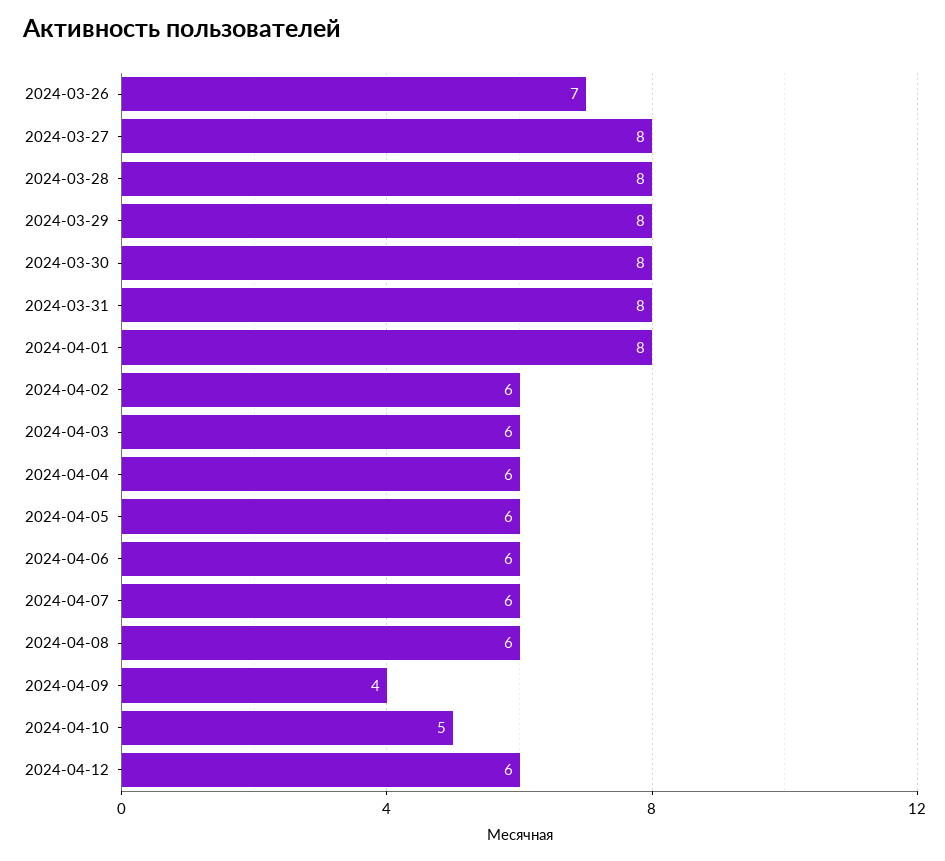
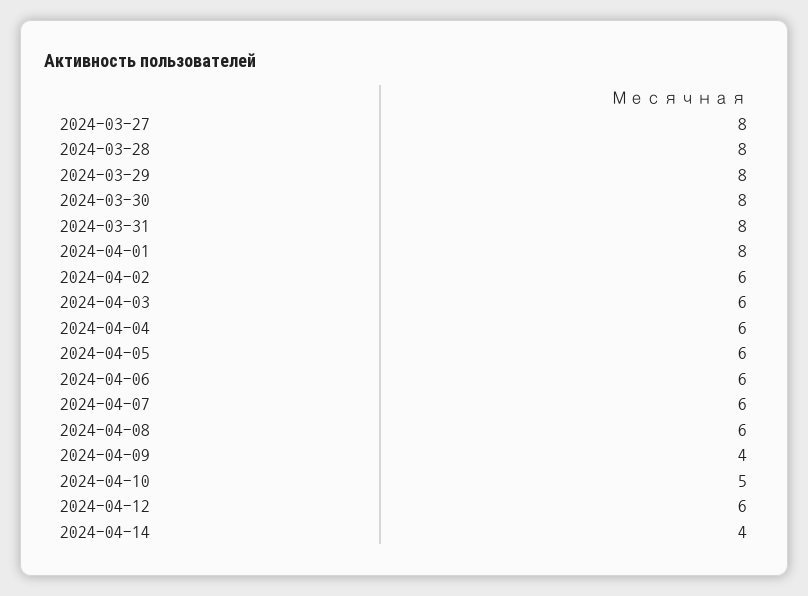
2024-03-26: 7 -> none
2024-04-14: none -> 4

